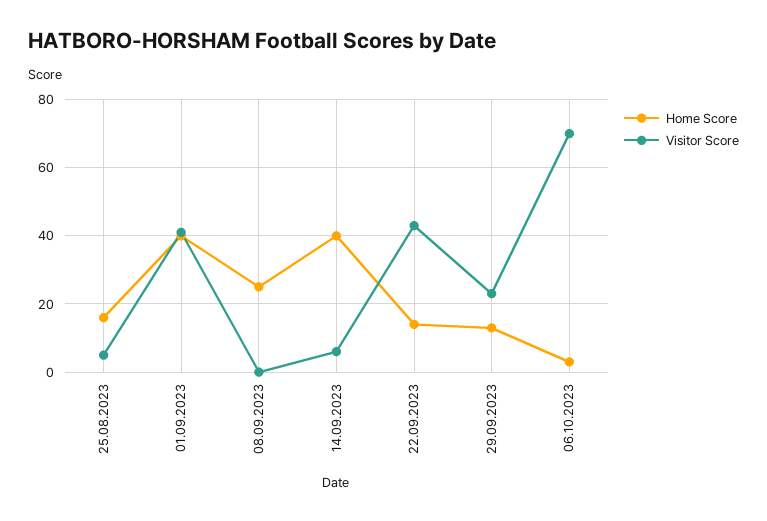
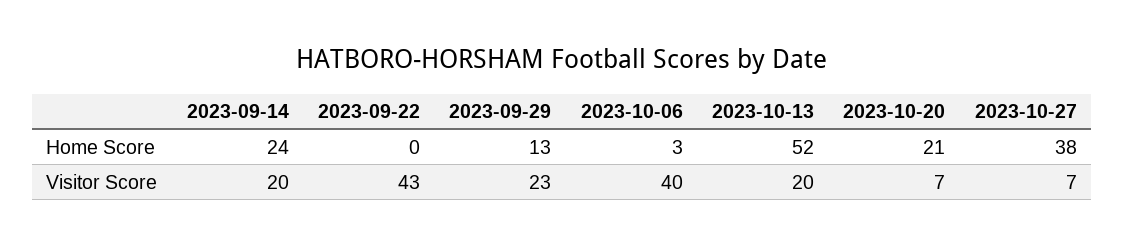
Home Score, 25.08.2023: 15 -> none
Visitor Score, 25.08.2023: 5 -> none
Home Score, 01.09.2023: 40 -> none
Visitor Score, 01.09.2023: 40 -> none
Home Score, 08.09.2023: 25 -> none
Visitor Score, 08.09.2023: 0 -> none
Home Score, 14.09.2023: 40 -> 24
Visitor Score, 14.09.2023: 5 -> 20
Home Score, 22.09.2023: 15 -> 0
Visitor Score, 06.10.2023: 70 -> 40
Home Score, 2023-10-13: none -> 52
Home Score, 2023-10-20: none -> 21
Home Score, 2023-10-27: none -> 38
Visitor Score, 2023-10-13: none -> 20
Visitor Score, 2023-10-20: none -> 7
Visitor Score, 2023-10-27: none -> 7

